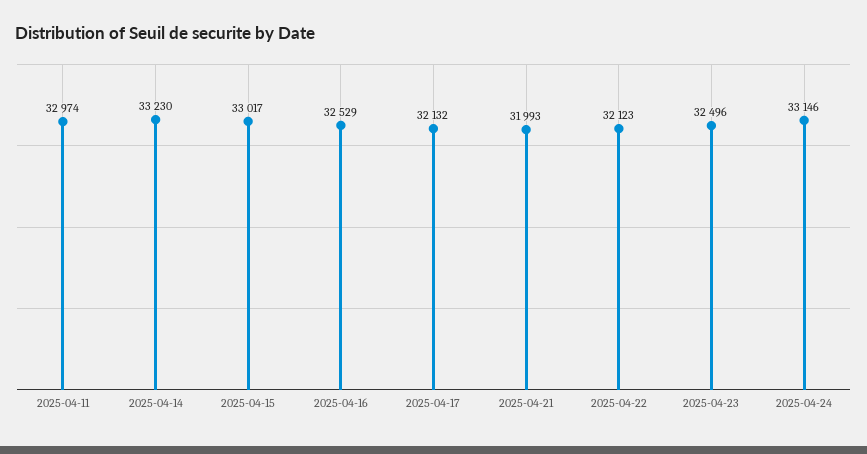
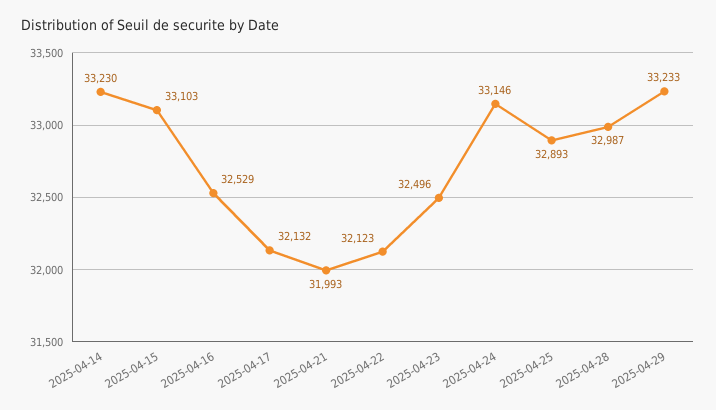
2025-04-11: 32974 -> none
2025-04-15: 33017 -> 33103
2025-04-25: none -> 32893
2025-04-28: none -> 32987
2025-04-29: none -> 33233

